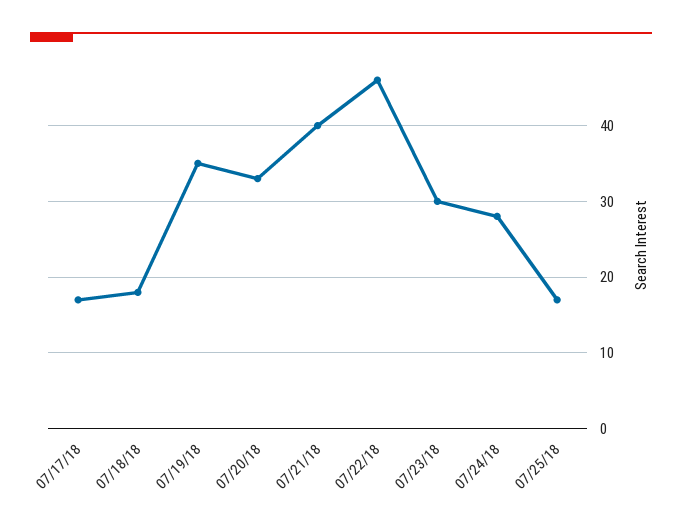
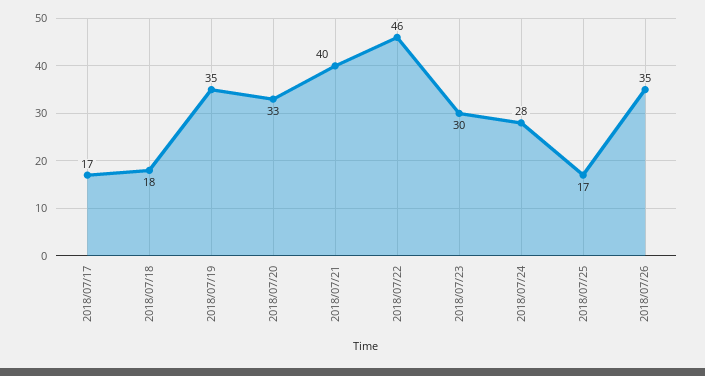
2018/07/26: none -> 35

